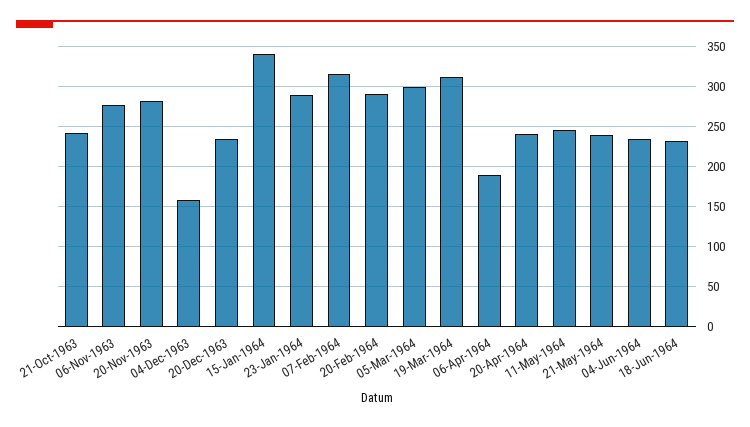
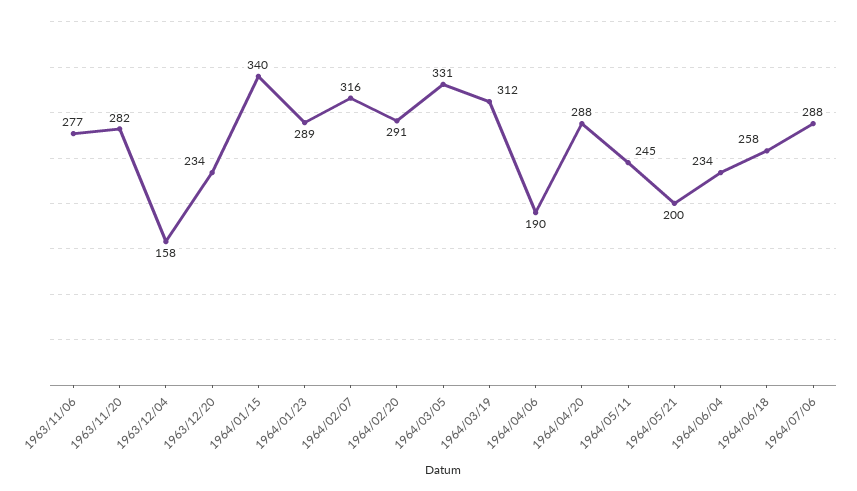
21-Oct-1963: 240 -> none
05-Mar-1964: 300 -> 331
20-Apr-1964: 240 -> 288
21-May-1964: 240 -> 200
18-Jun-1964: 230 -> 258
1964/07/06: none -> 288

